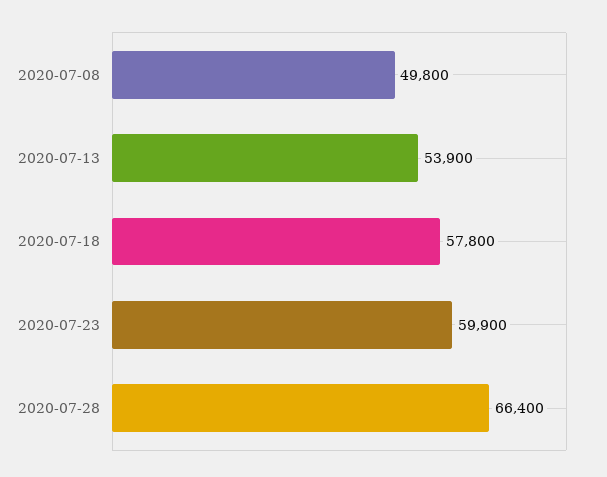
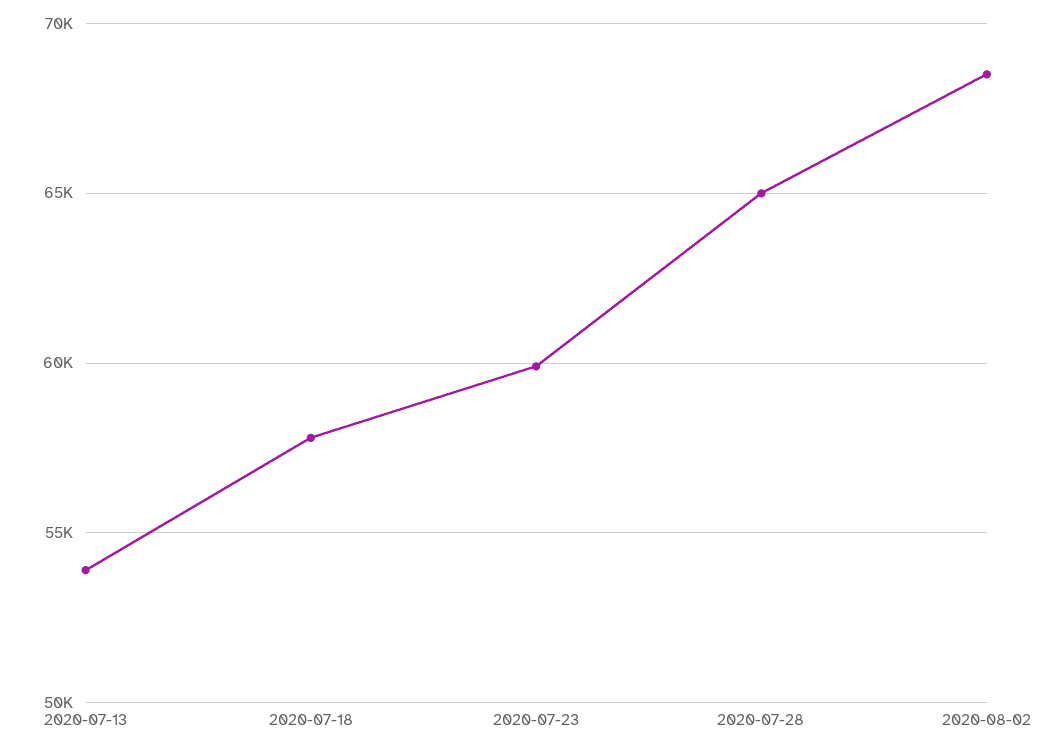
2020-07-08: 49800 -> none
2020-07-28: 66400 -> 65000
2020-08-02: none -> 68500

